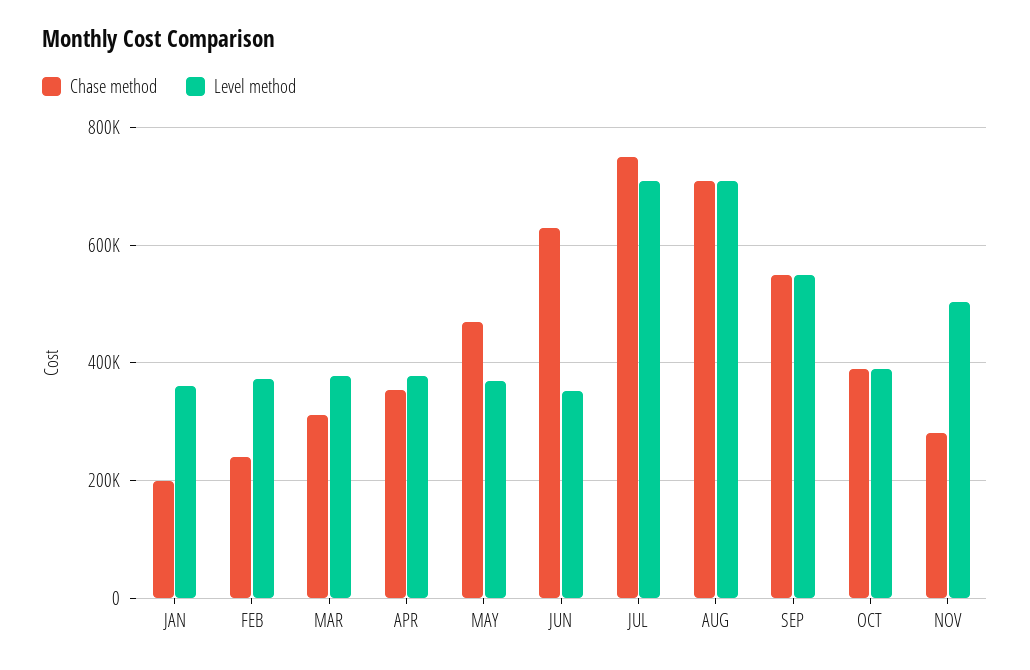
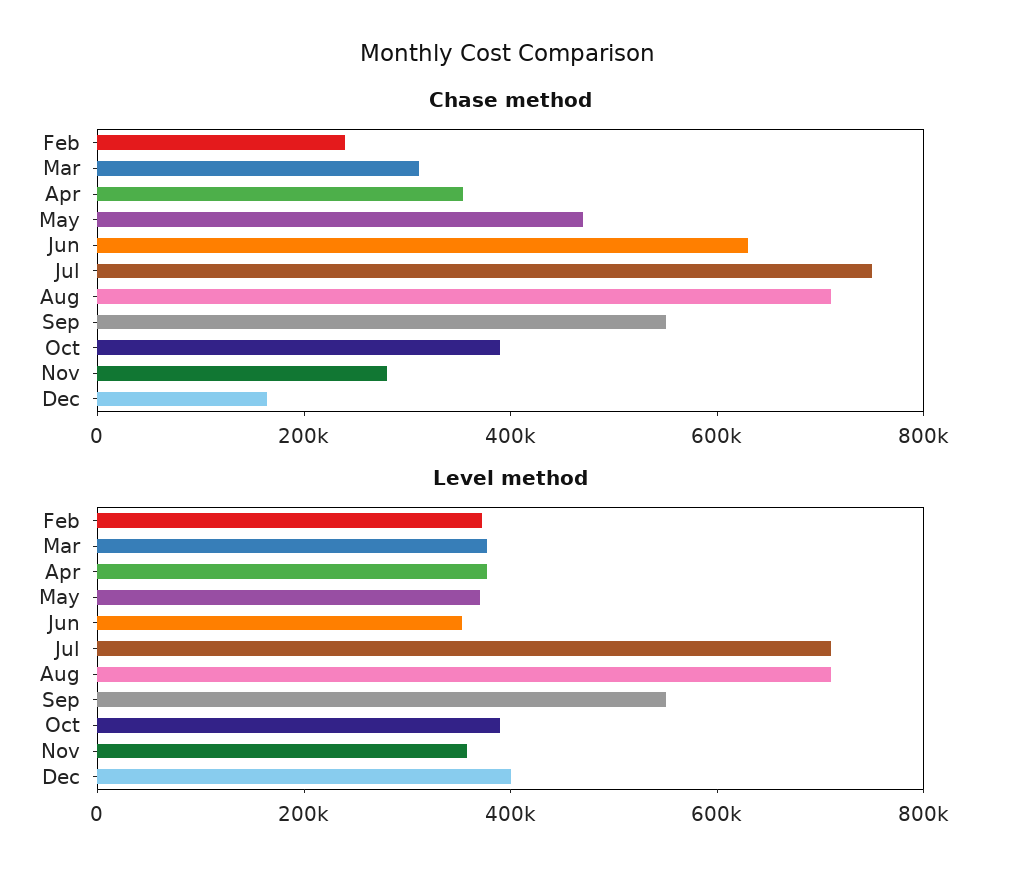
Chase method, JAN: 200000 -> none
Level method, JAN: 360000 -> none
Level method, NOV: 500000 -> 350000
Chase method, Dec: none -> 150000
Level method, Dec: none -> 400000

